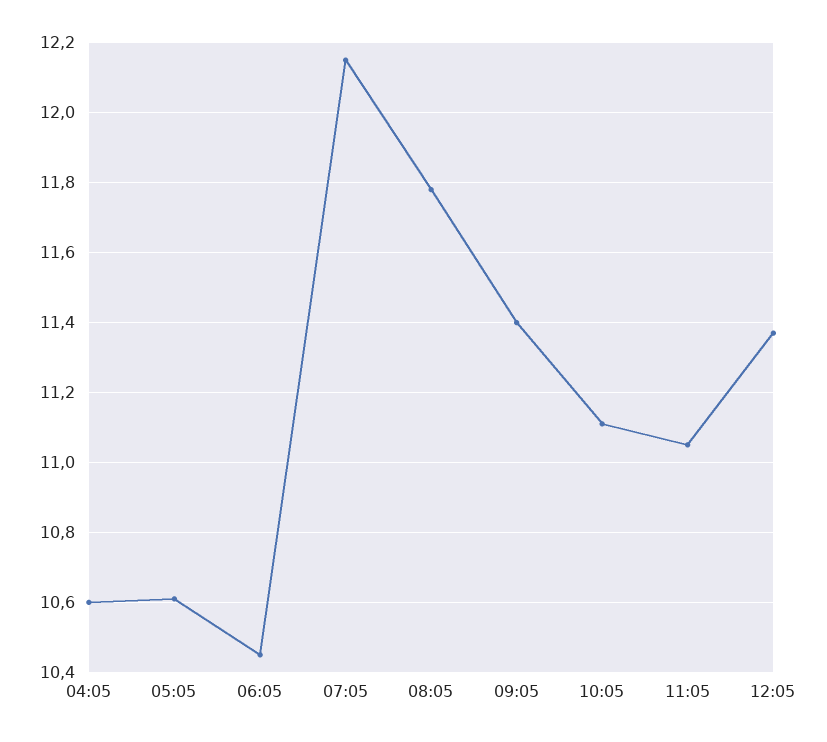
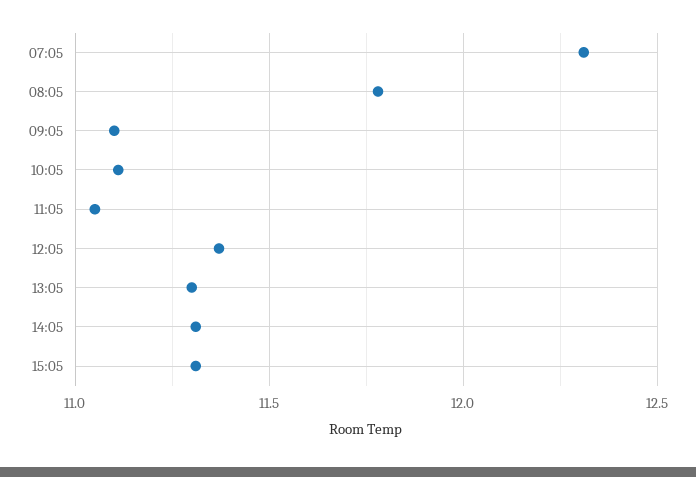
04:05: 10.6 -> none
05:05: 10.6 -> none
06:05: 10.45 -> none
07:05: 12.15 -> 12.3
09:05: 11.4 -> 11.1
13:05: none -> 11.3
14:05: none -> 11.3
15:05: none -> 11.3

